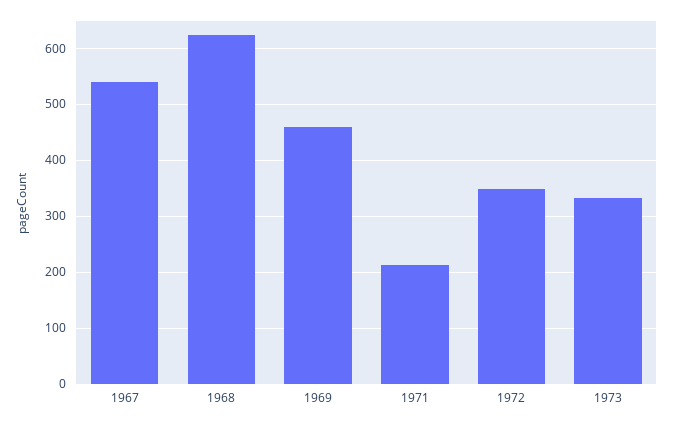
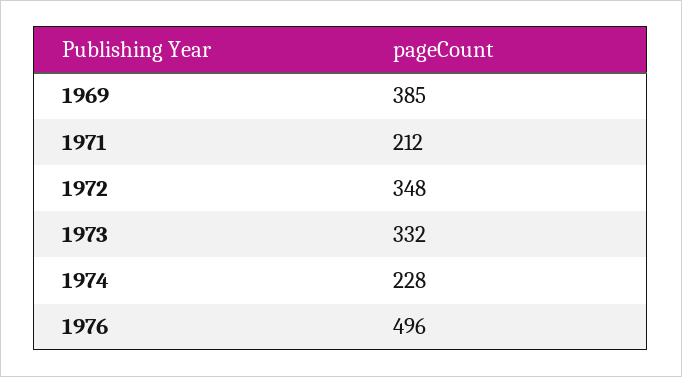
1967: 540 -> none
1968: 620 -> none
1969: 460 -> 385
1974: none -> 228
1976: none -> 496

